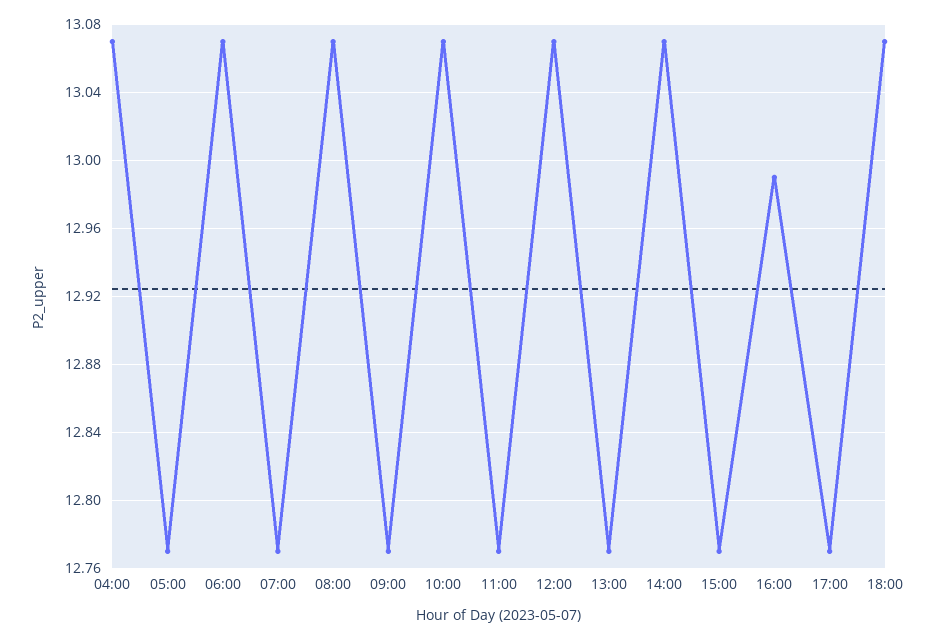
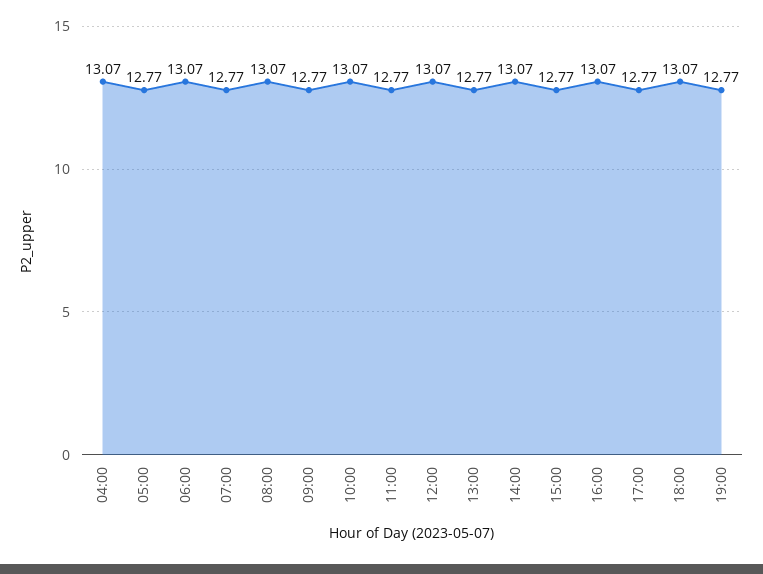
16:00: 12.99 -> 13.07
19:00: none -> 12.77

